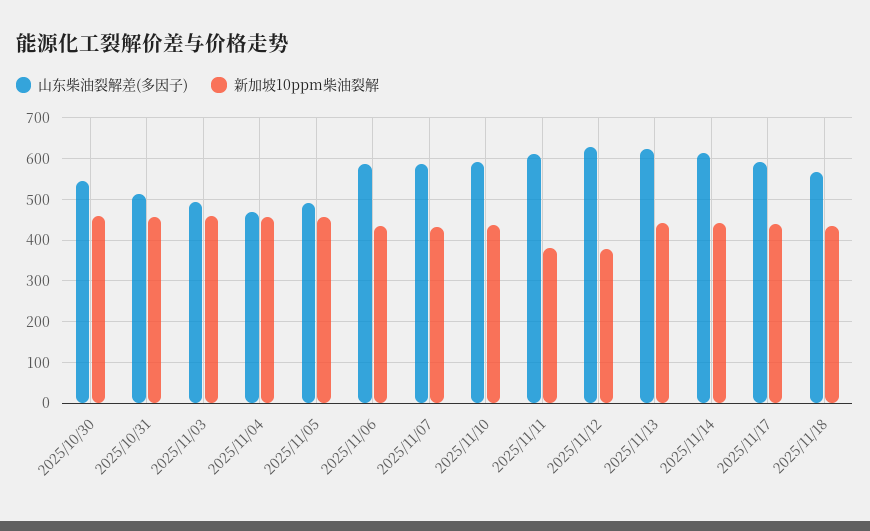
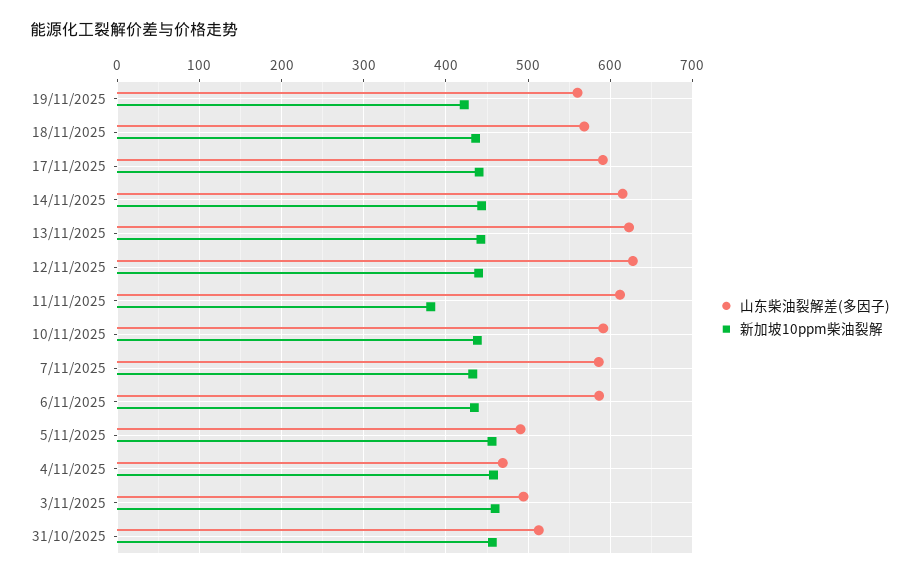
山东柴油裂解差(多因子), 2025/10/30: 540 -> none
新加坡10ppm柴油裂解, 2025/10/30: 460 -> none
新加坡10ppm柴油裂解, 2025/11/12: 380 -> 440
山东柴油裂解差(多因子), 19/11/2025: none -> 560
新加坡10ppm柴油裂解, 19/11/2025: none -> 420

